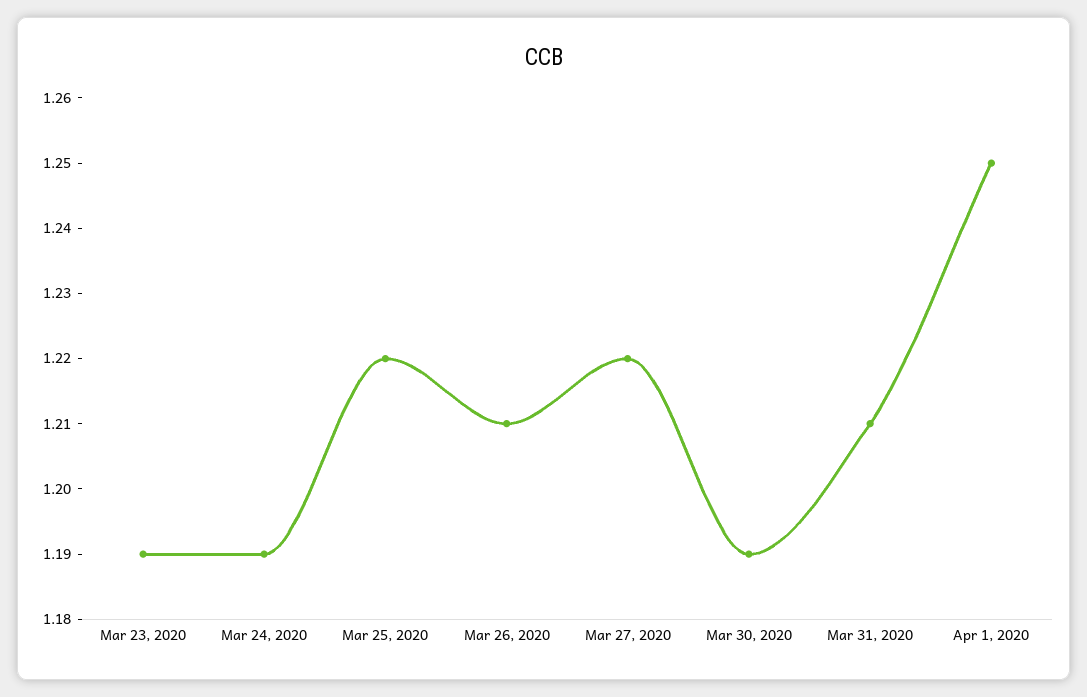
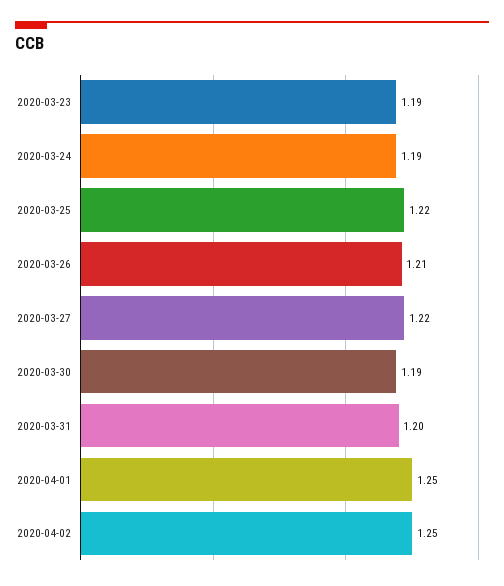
Mar 31, 2020: 1.21 -> 1.2
2020-04-02: none -> 1.25

